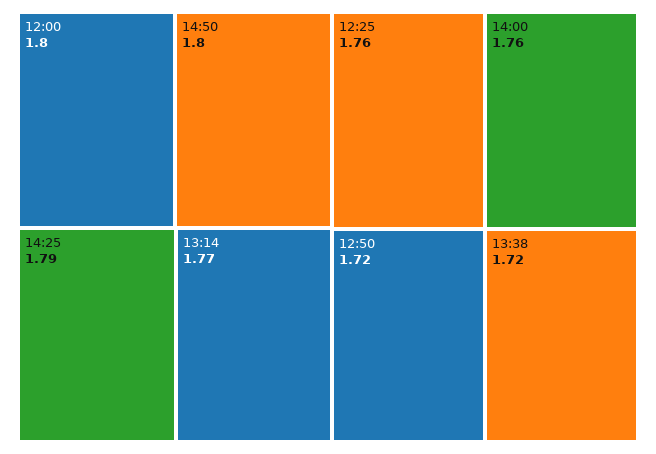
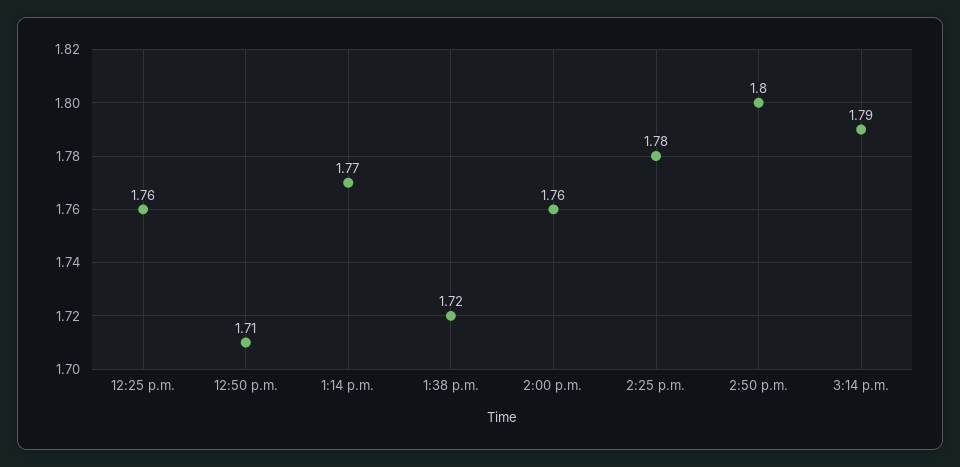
12:00: 1.8 -> none
14:25: 1.79 -> 1.78
12:50: 1.72 -> 1.71
3:14 p.m.: none -> 1.79

